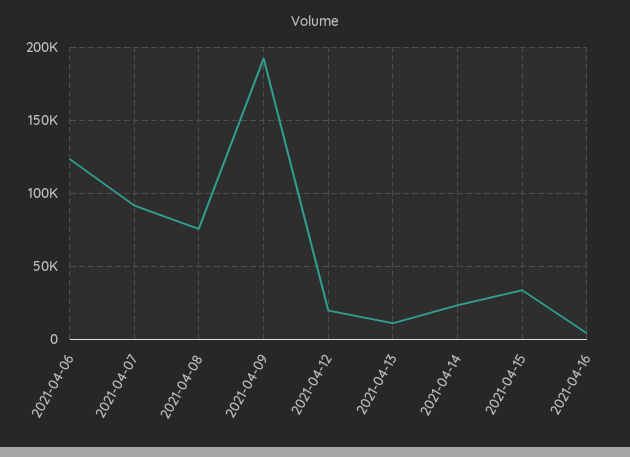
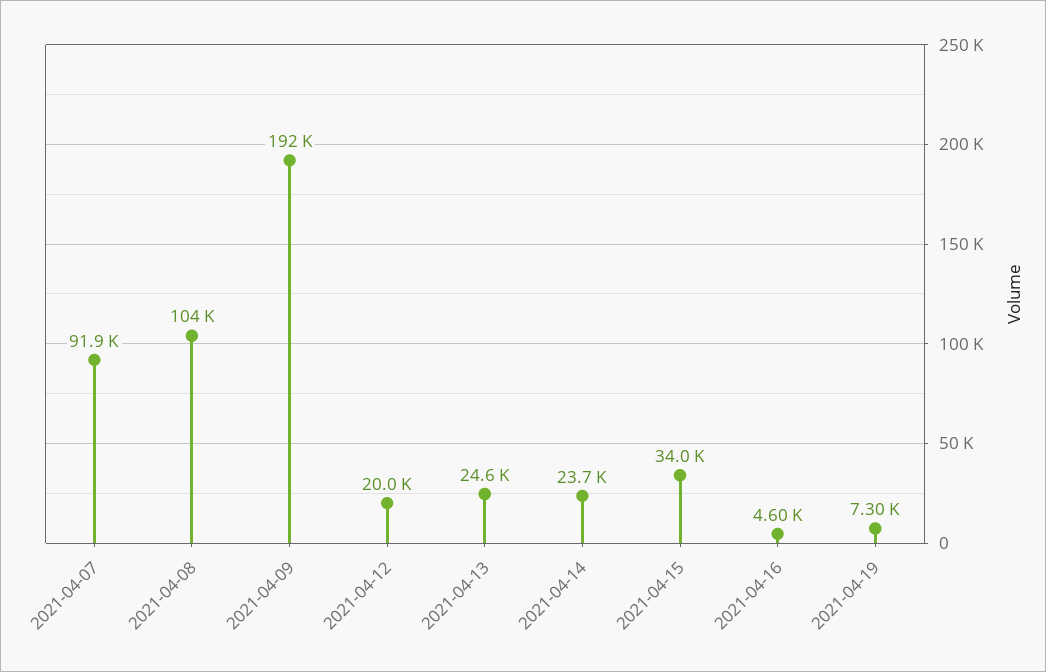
2021-04-06: 125000 -> none
2021-04-08: 75000 -> 104000
2021-04-13: 10000 -> 24600
2021-04-19: none -> 7300

